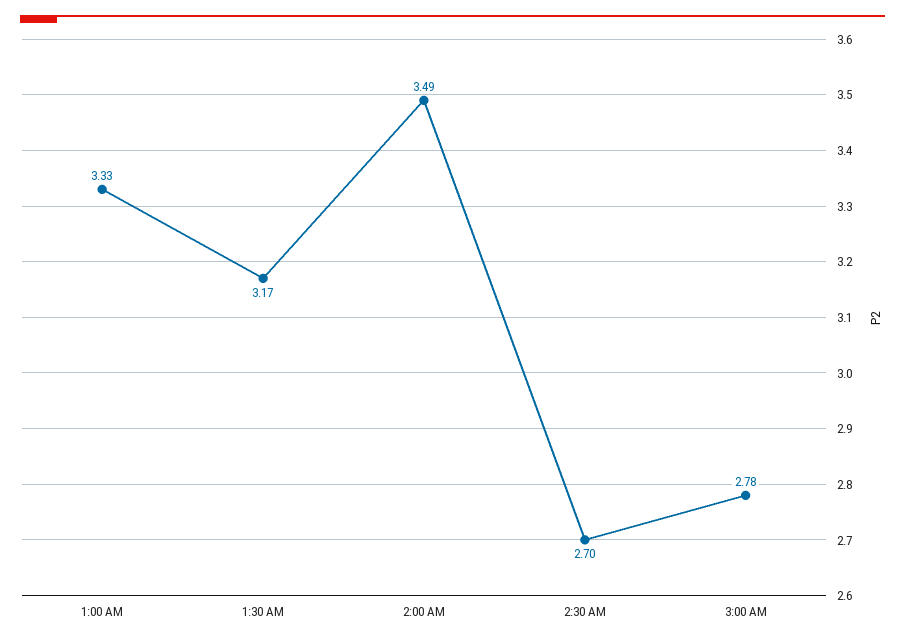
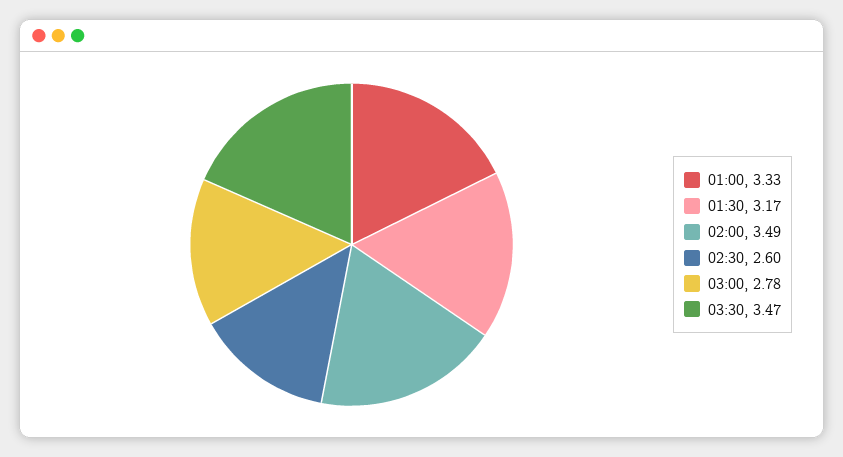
2:30 AM: 2.7 -> 2.6
03:30: none -> 3.47

